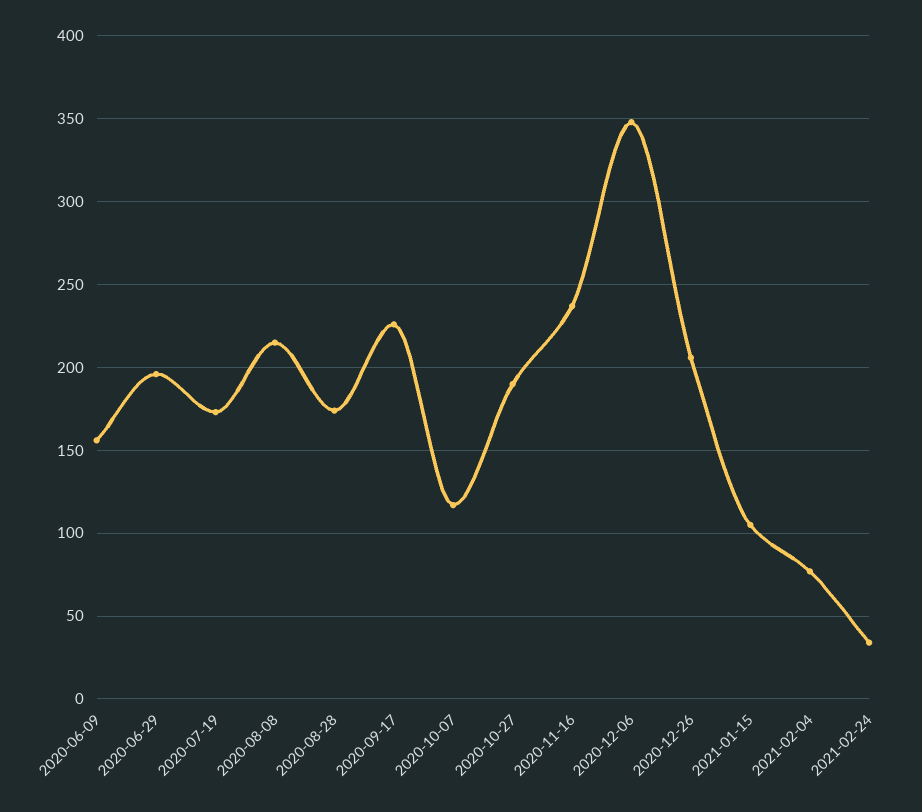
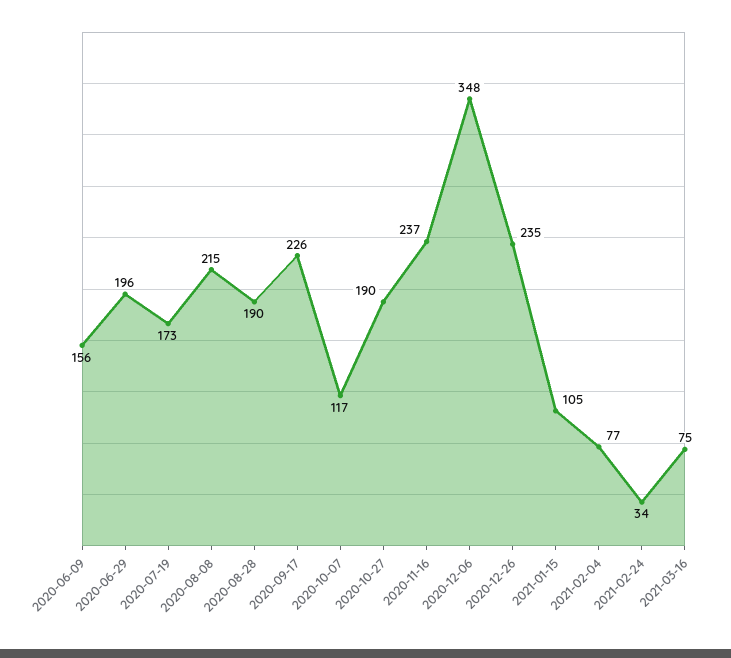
2020-08-28: 175 -> 190
2020-12-26: 205 -> 235
2021-03-16: none -> 75

